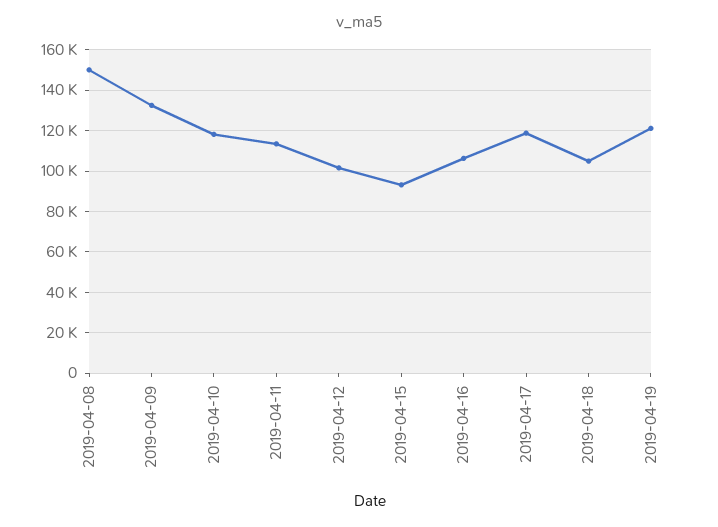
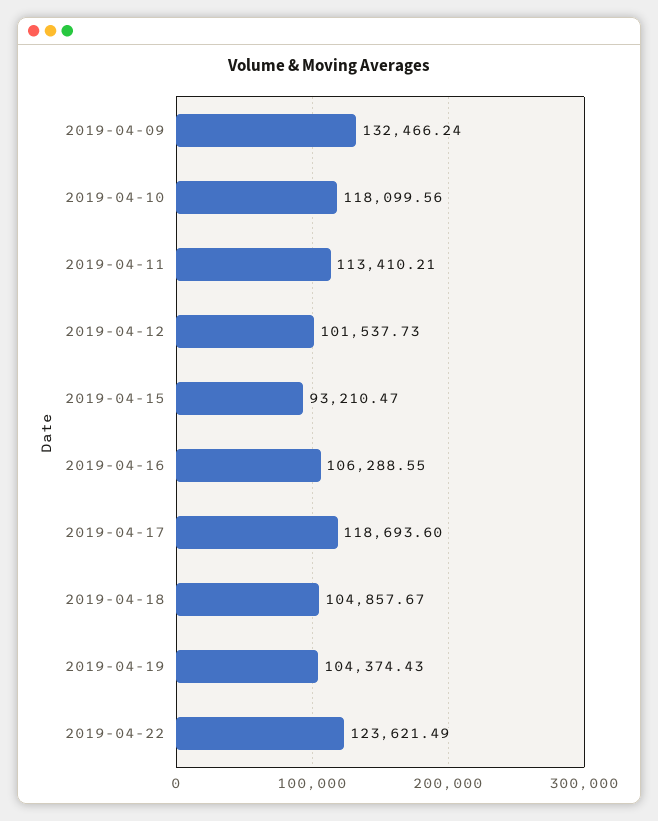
2019-04-08: 150000 -> none
2019-04-19: 120000 -> 104374.43
2019-04-22: none -> 123621.49

